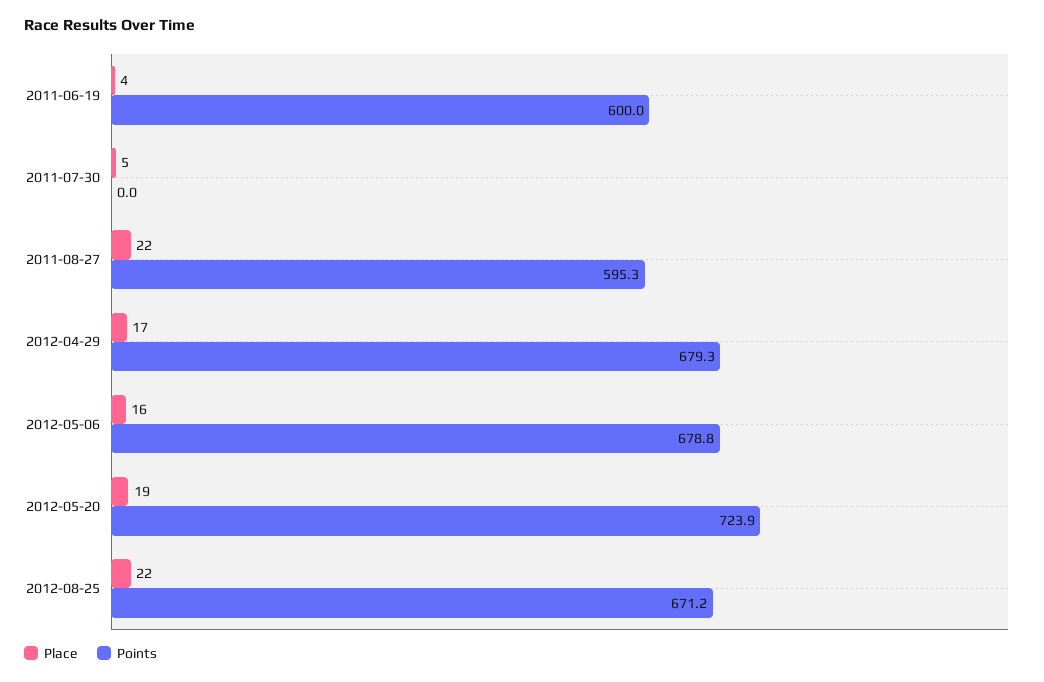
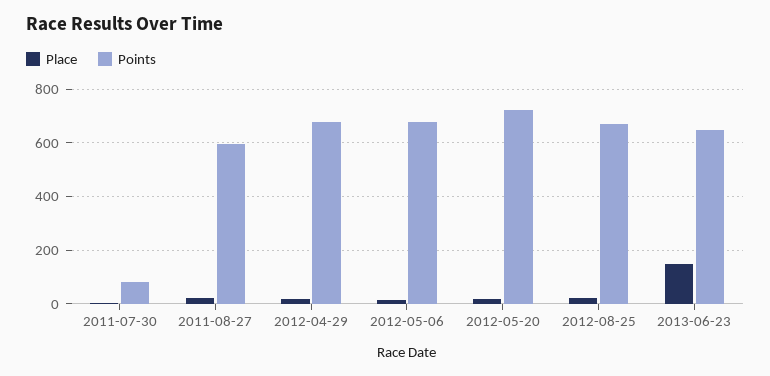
Place, 2011-06-19: 4 -> none
Points, 2011-06-19: 600 -> none
Points, 2011-07-30: 0 -> 75
Place, 2013-06-23: none -> 150
Points, 2013-06-23: none -> 650

